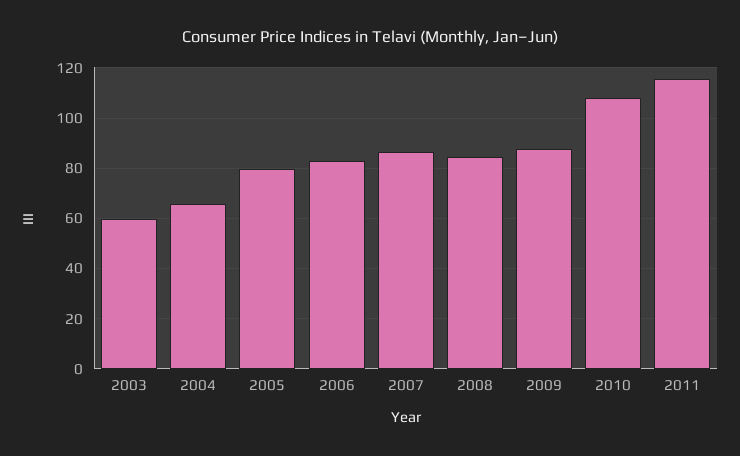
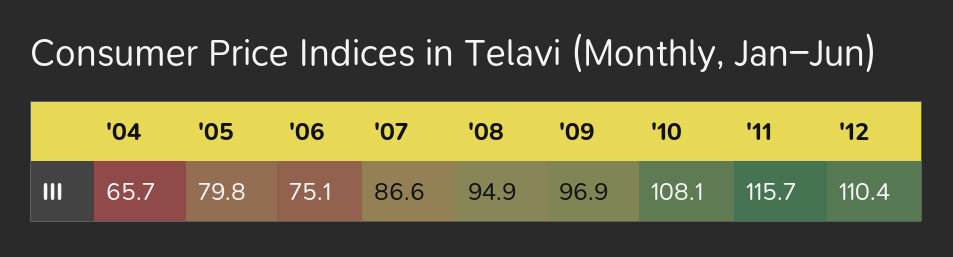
2003: 60 -> none
2006: 82.5 -> 75.1
2008: 85 -> 94.9
2009: 87.5 -> 96.9
'12: none -> 110.4

